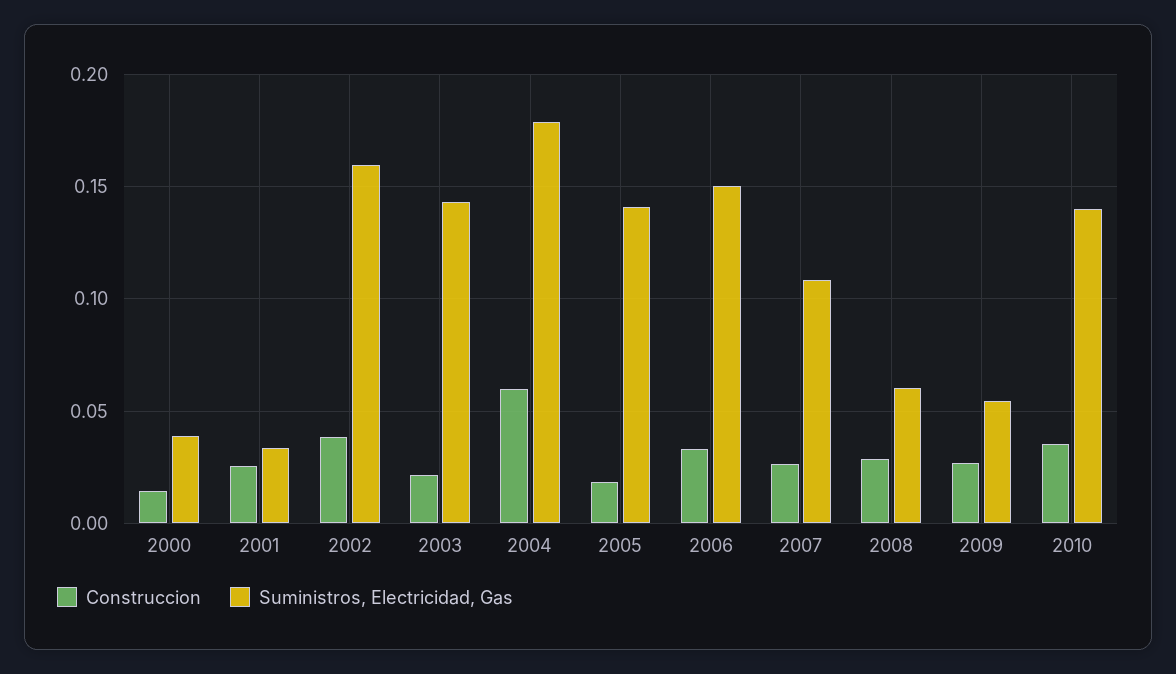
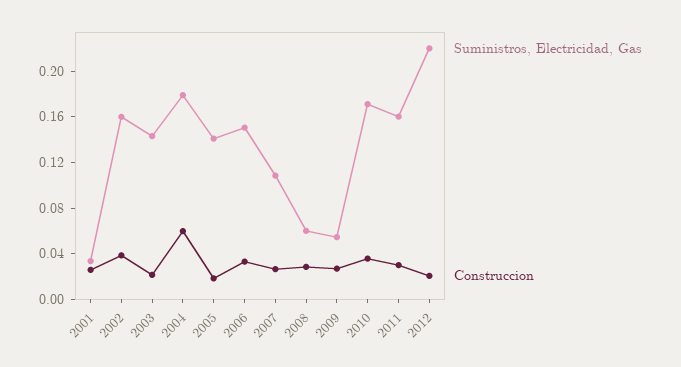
Construccion, 2000: 0.015 -> none
Suministros, Electricidad, Gas, 2000: 0.04 -> none
Suministros, Electricidad, Gas, 2010: 0.14 -> 0.17
Suministros, Electricidad, Gas, 2011: none -> 0.16
Construccion, 2011: none -> 0.03
Suministros, Electricidad, Gas, 2012: none -> 0.22
Construccion, 2012: none -> 0.02

